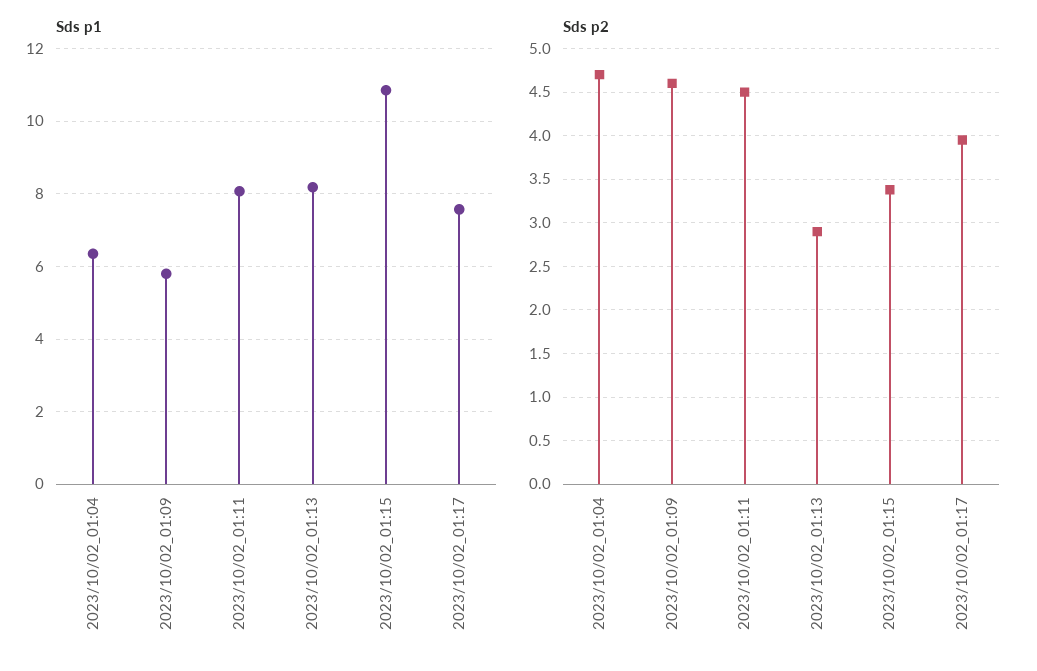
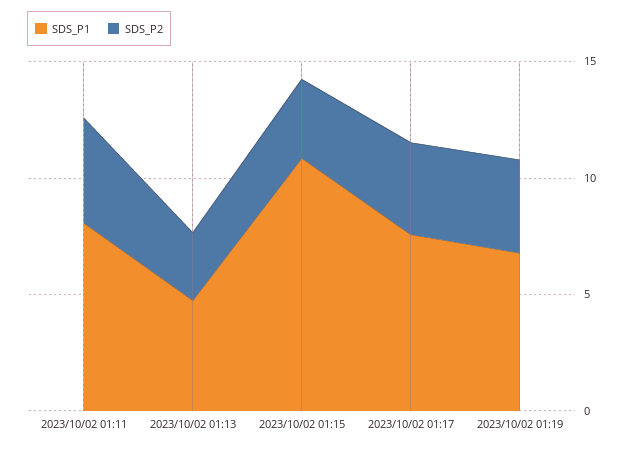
Sds p1, 2023/10/02_01:04: 6.4 -> none
Sds p1, 2023/10/02_01:09: 5.8 -> none
Sds p1, 2023/10/02_01:13: 8.2 -> 5
Sds p2, 2023/10/02_01:04: 4.7 -> none
Sds p2, 2023/10/02_01:09: 4.6 -> none
Sds p1, 2023/10/02 01:19: none -> 7
Sds p2, 2023/10/02 01:19: none -> 4

